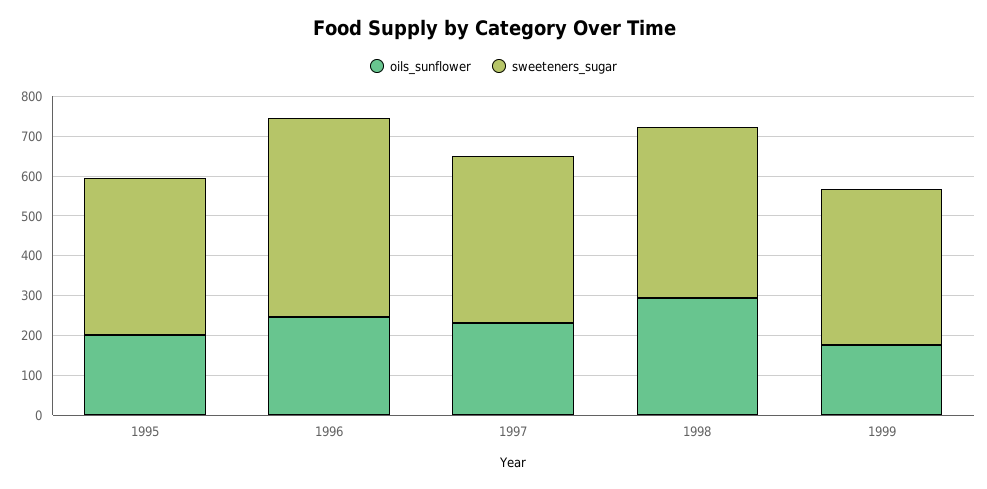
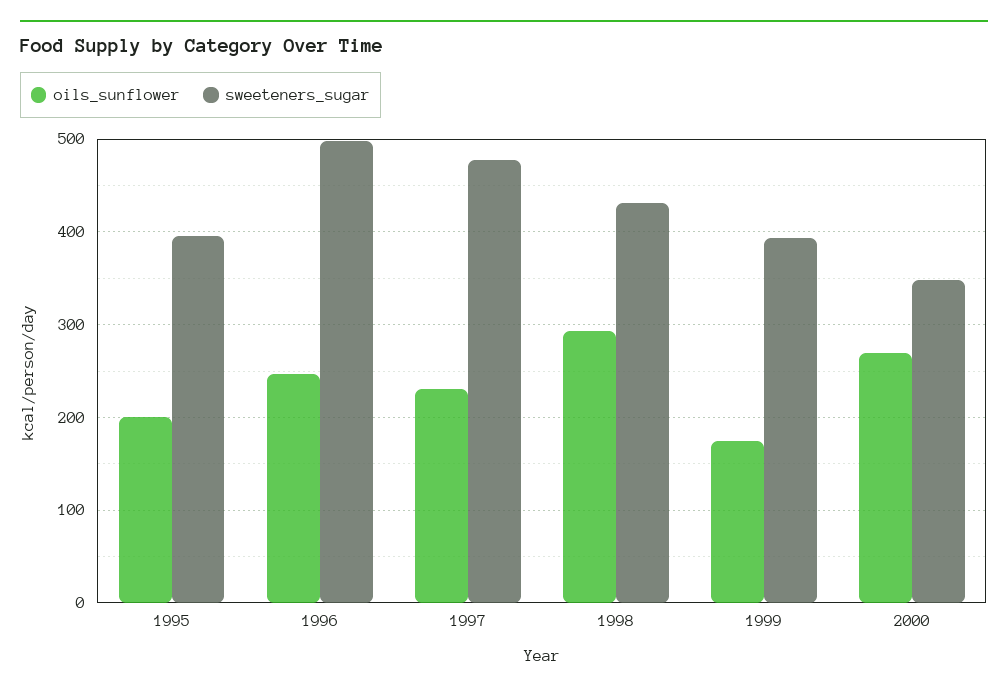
sweeteners_sugar, 1997: 425 -> 480
oils_sunflower, 2000: none -> 270
sweeteners_sugar, 2000: none -> 350

